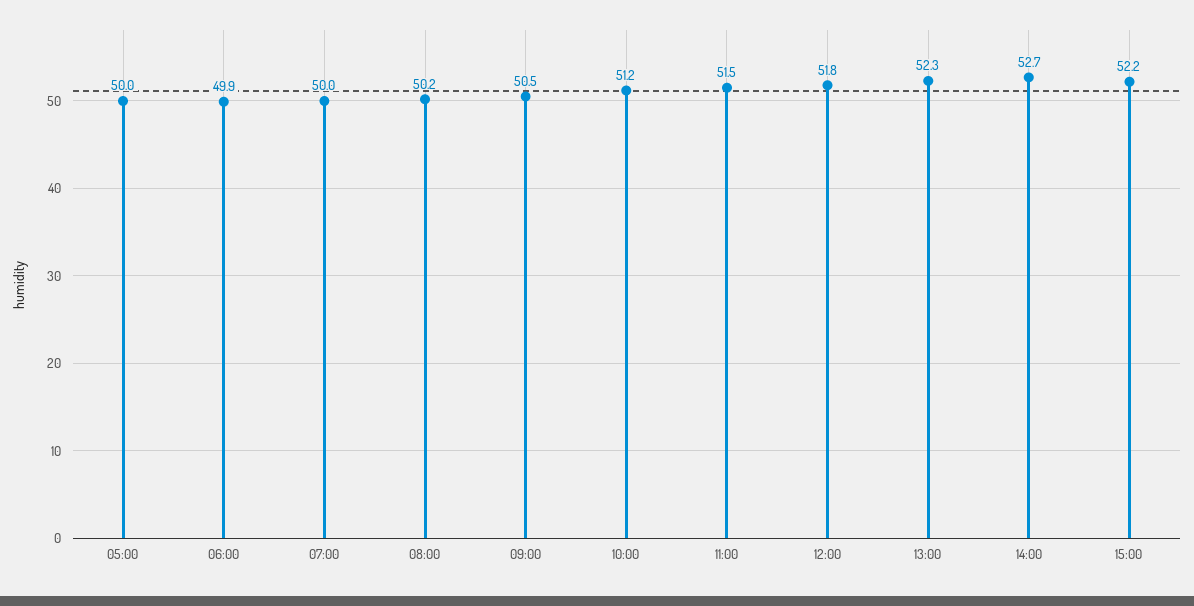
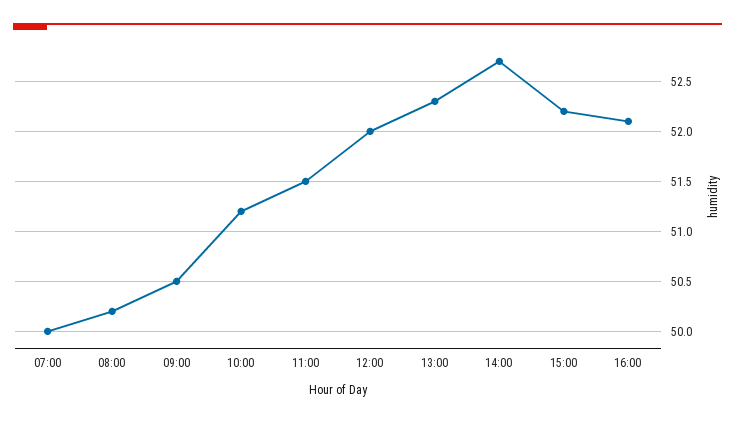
05:00: 50 -> none
06:00: 49.9 -> none
12:00: 51.8 -> 52
16:00: none -> 52.1

